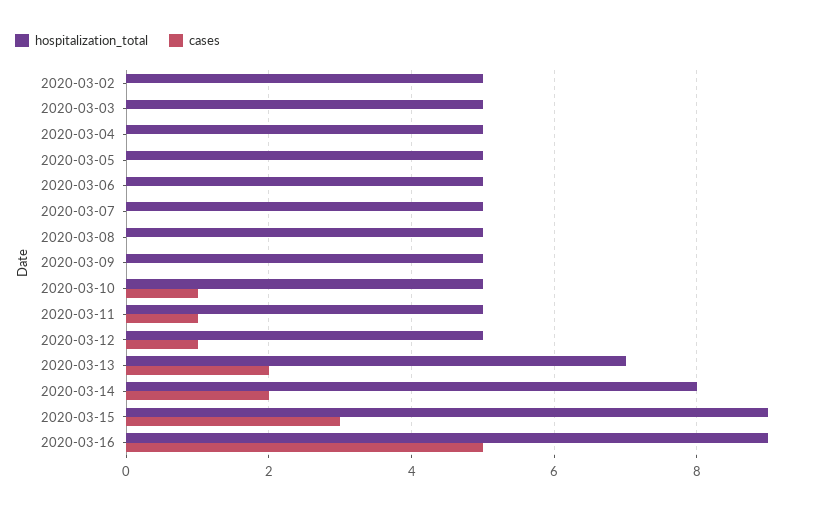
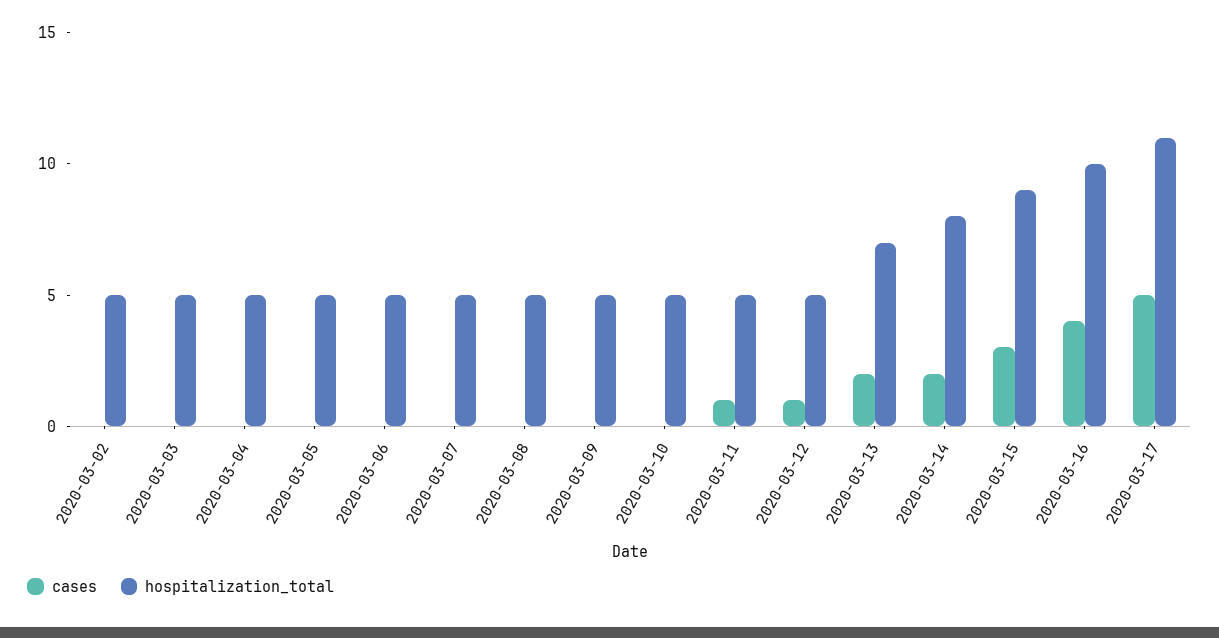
cases, 2020-03-10: 1 -> 0
hospitalization_total, 2020-03-16: 9 -> 10
cases, 2020-03-16: 5 -> 4
cases, 2020-03-17: none -> 5
hospitalization_total, 2020-03-17: none -> 11

